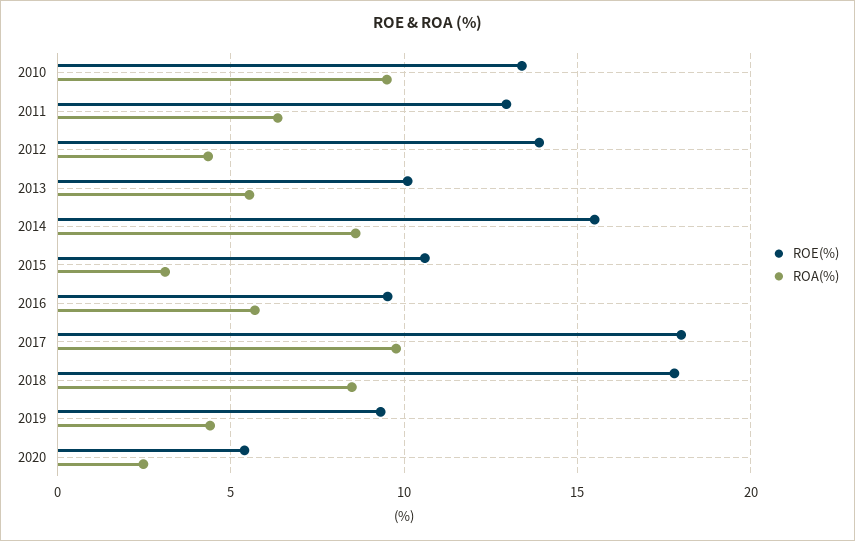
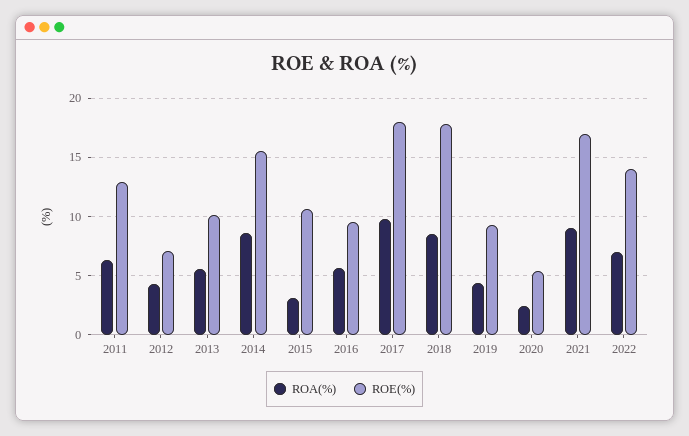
ROE(%), 2010: 13.5 -> none
ROA(%), 2010: 9.5 -> none
ROE(%), 2012: 14 -> 7
ROA(%), 2021: none -> 9
ROE(%), 2021: none -> 17
ROA(%), 2022: none -> 7
ROE(%), 2022: none -> 14

